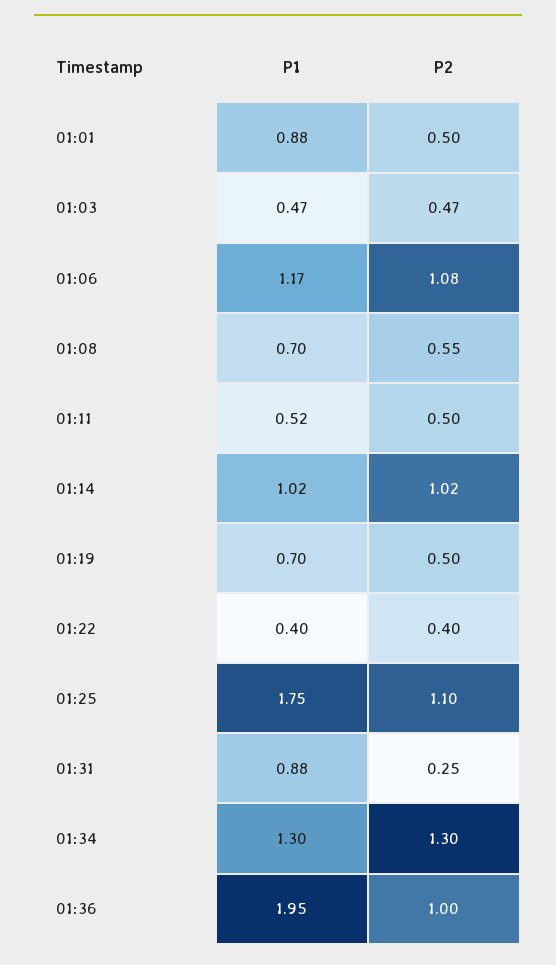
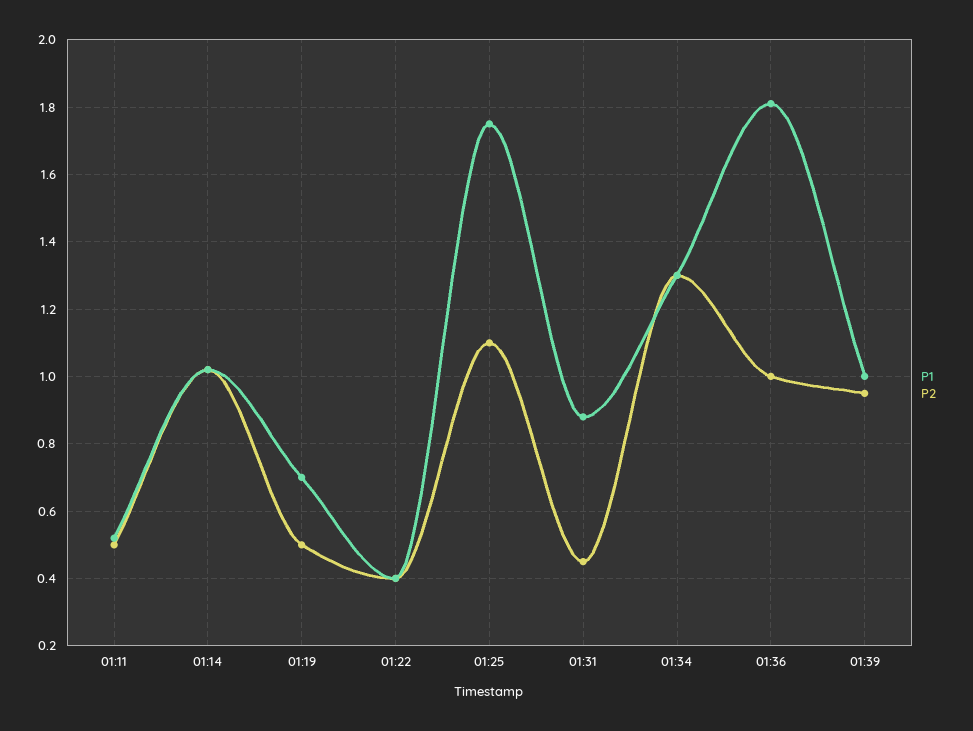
P1, 01:01: 0.88 -> none
P2, 01:01: 0.5 -> none
P1, 01:03: 0.47 -> none
P2, 01:03: 0.47 -> none
P1, 01:06: 1.17 -> none
P2, 01:06: 1.08 -> none
P1, 01:08: 0.7 -> none
P2, 01:08: 0.55 -> none
P2, 01:31: 0.25 -> 0.45
P1, 01:36: 1.95 -> 1.8
P1, 01:39: none -> 1
P2, 01:39: none -> 0.95

